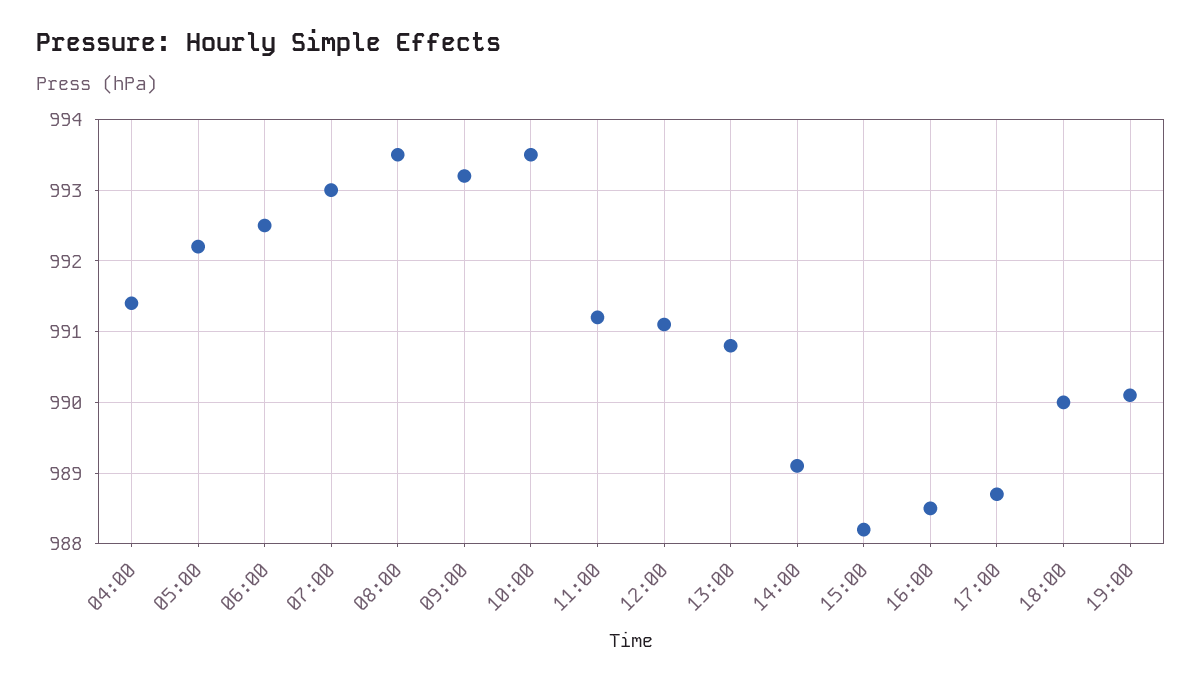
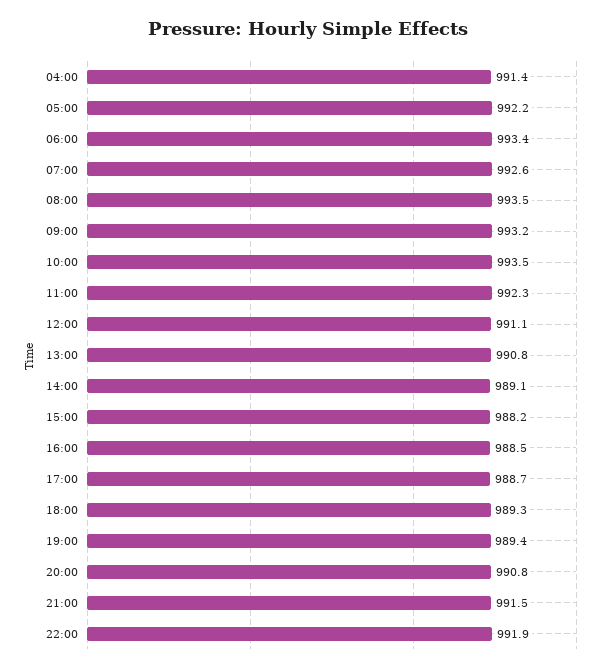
06:00: 992.5 -> 993.4
07:00: 993 -> 992.6
11:00: 991.2 -> 992.3
18:00: 990 -> 989.3
19:00: 990.1 -> 989.4
20:00: none -> 990.8
21:00: none -> 991.5
22:00: none -> 991.9

